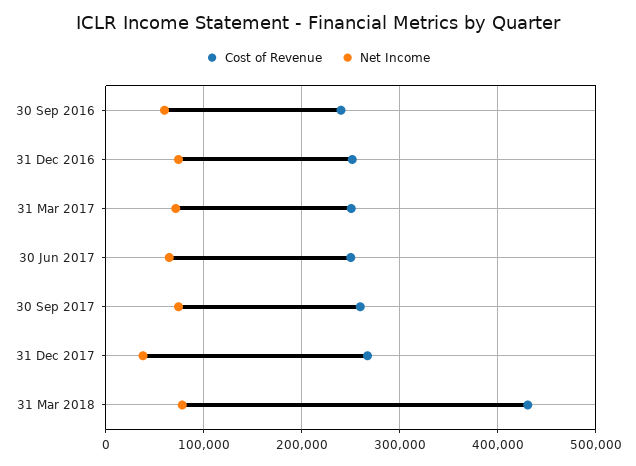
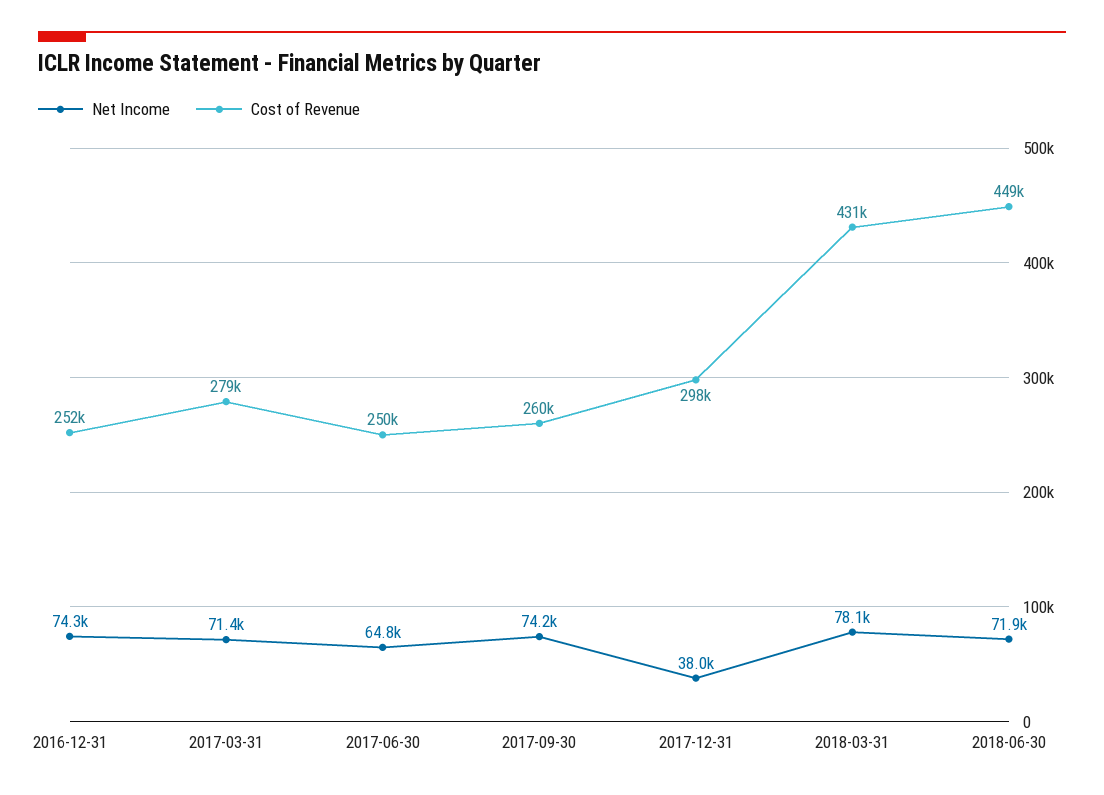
Cost of Revenue, 30 Sep 2016: 240000 -> none
Net Income, 30 Sep 2016: 60000 -> none
Cost of Revenue, 31 Mar 2017: 250000 -> 279000
Cost of Revenue, 31 Dec 2017: 270000 -> 298000
Net Income, 2018-06-30: none -> 71900
Cost of Revenue, 2018-06-30: none -> 449000

